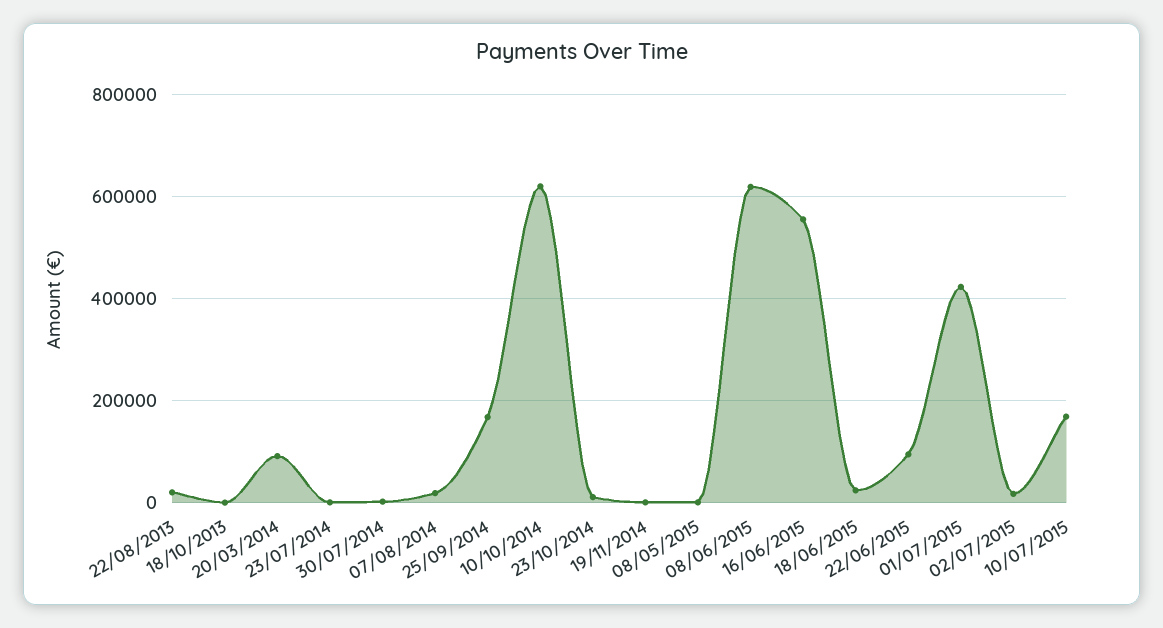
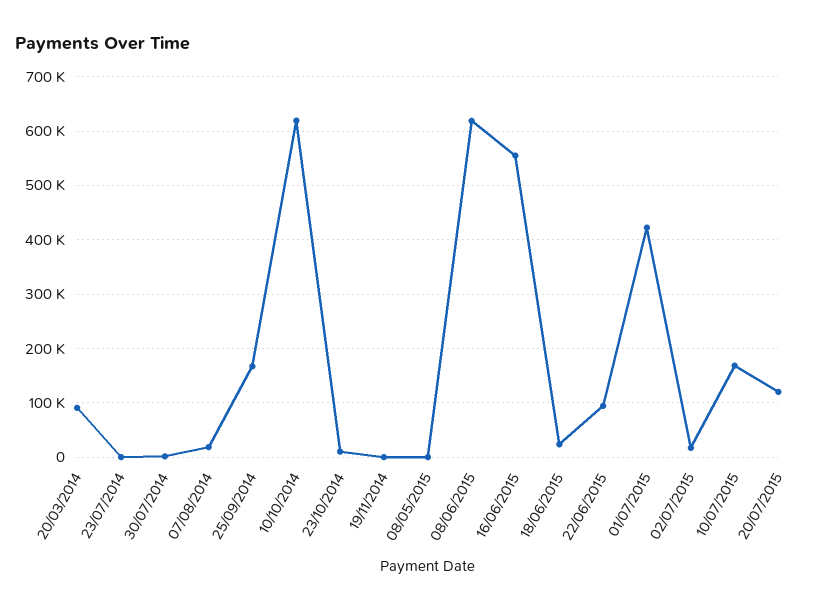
22/08/2013: 20000 -> none
18/10/2013: 0 -> none
20/07/2015: none -> 120000

